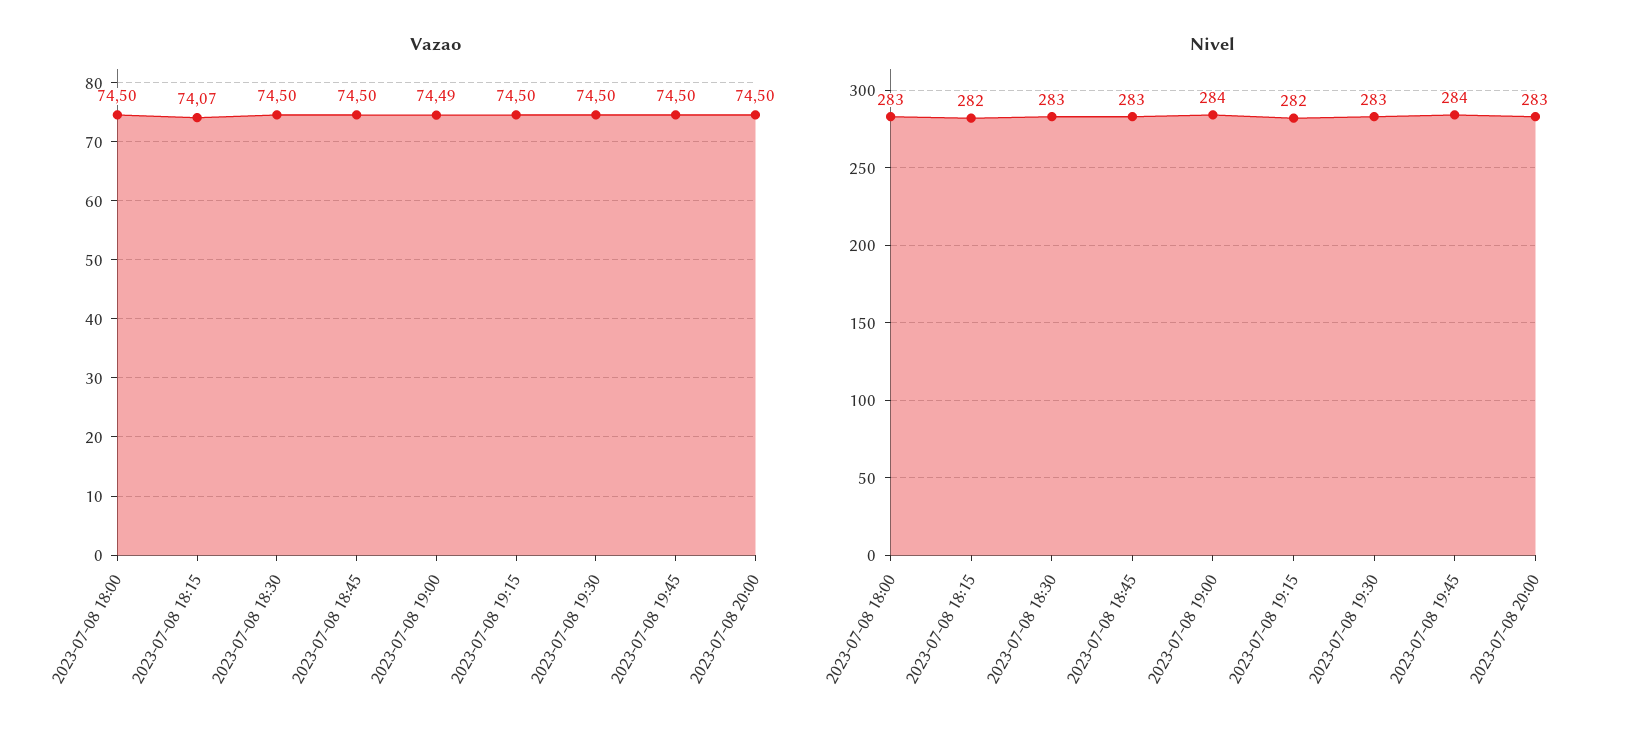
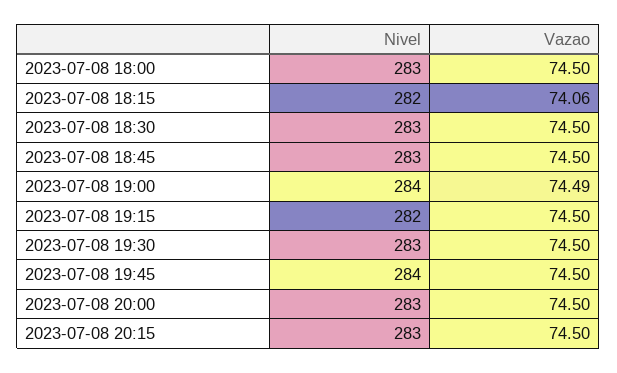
Vazao, 2023-07-08 18:15: 74.07 -> 74.06
Nivel, 2023-07-08 20:15: none -> 283
Vazao, 2023-07-08 20:15: none -> 74.5

